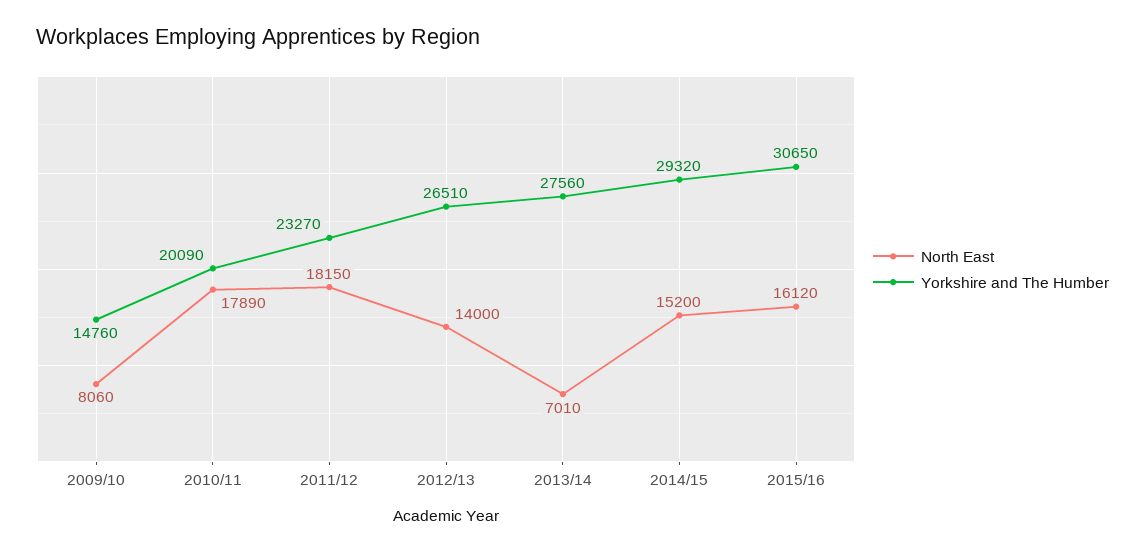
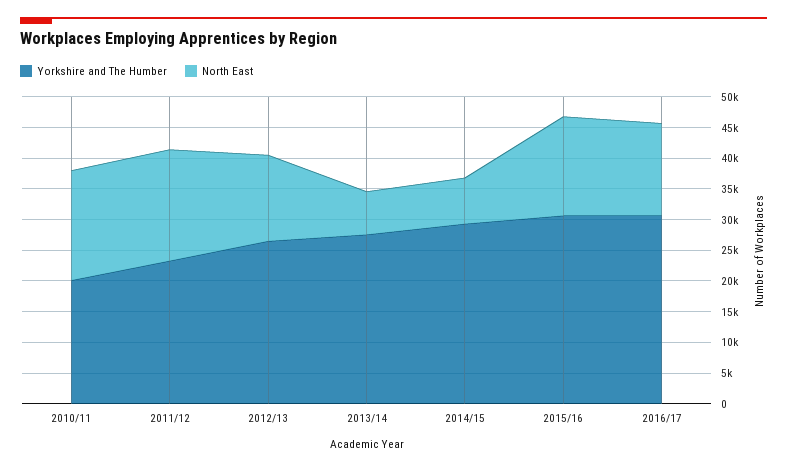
North East, 2009/10: 8060 -> none
Yorkshire and The Humber, 2009/10: 14760 -> none
North East, 2014/15: 15200 -> 7500
Yorkshire and The Humber, 2016/17: none -> 30000
North East, 2016/17: none -> 15000

